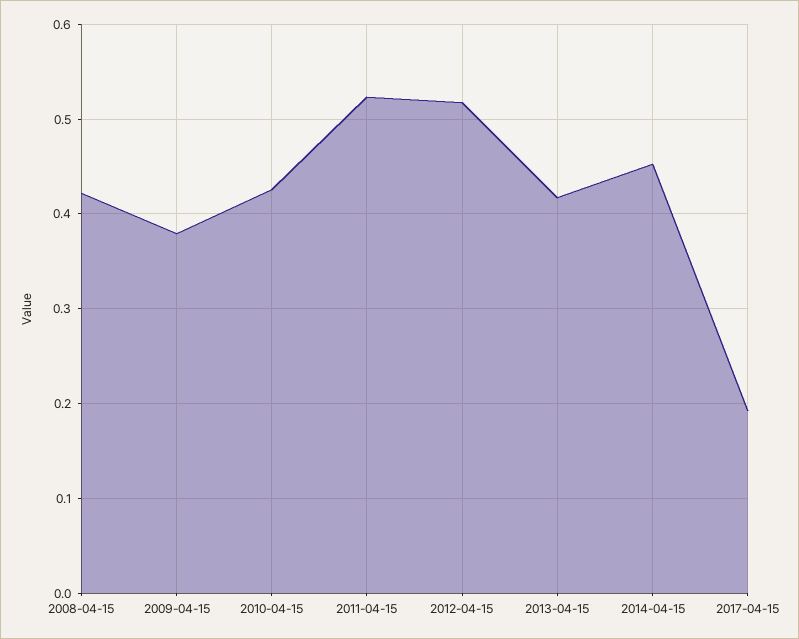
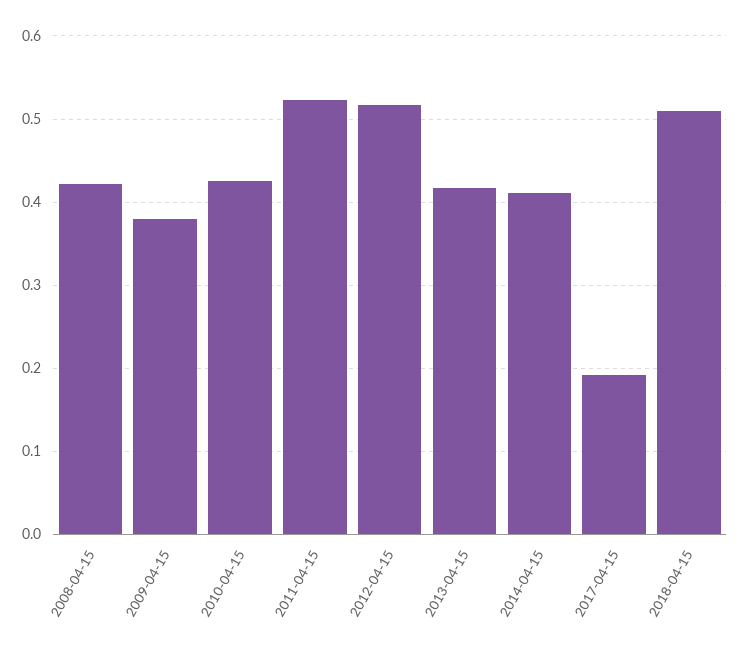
2014-04-15: 0.45 -> 0.41
2018-04-15: none -> 0.51

